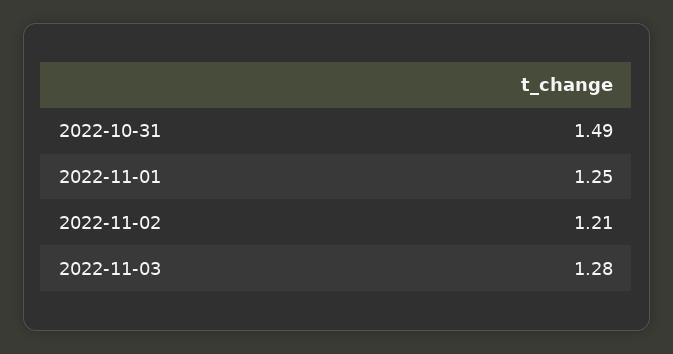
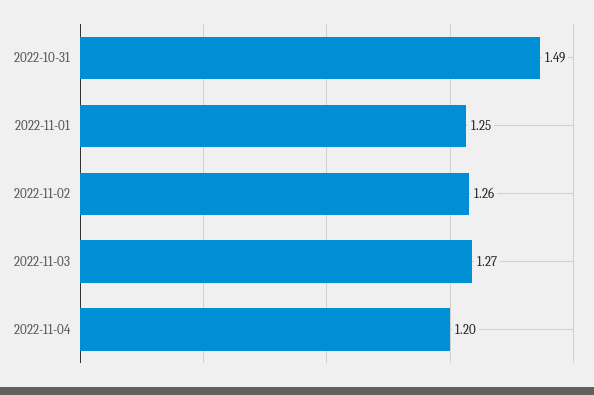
2022-11-02: 1.21 -> 1.26
2022-11-03: 1.28 -> 1.27
2022-11-04: none -> 1.2

